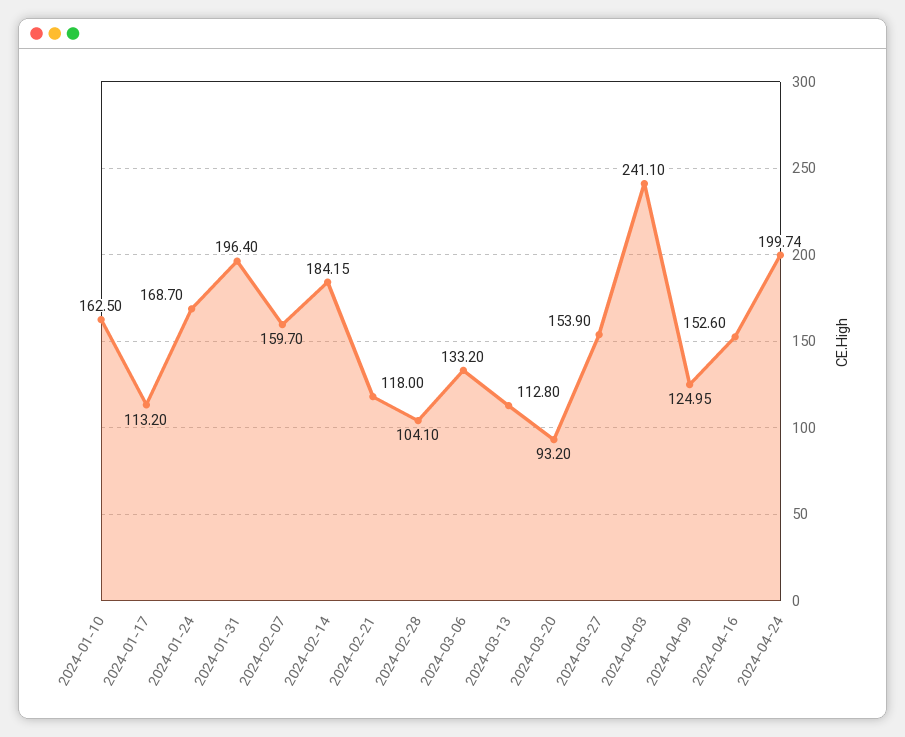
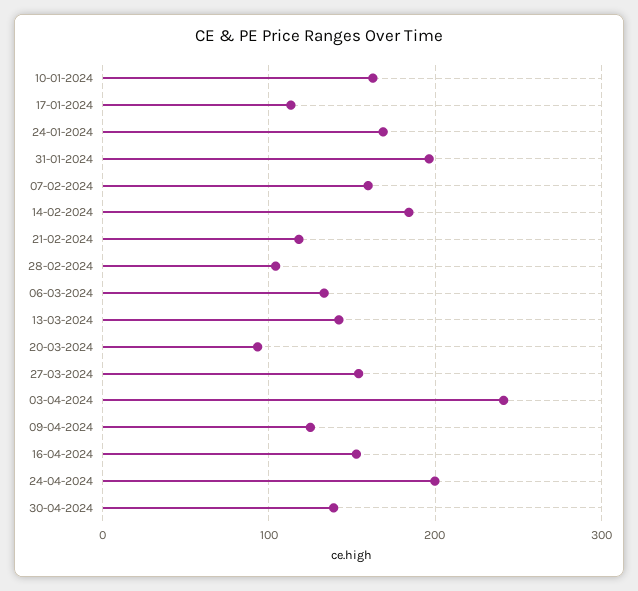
2024-03-13: 112.8 -> 140
30-04-2024: none -> 140

